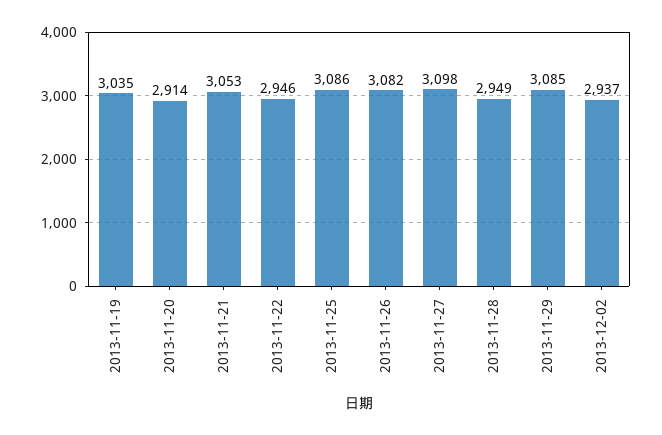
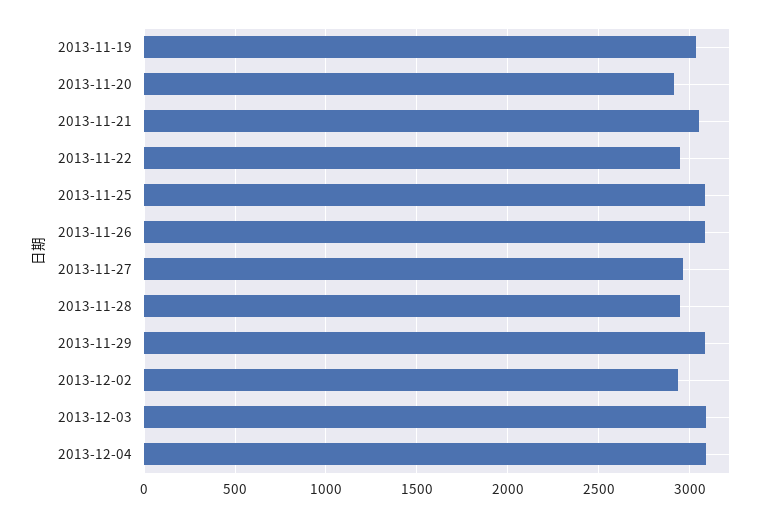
2013-11-27: 3098 -> 2950
2013-12-03: none -> 3100
2013-12-04: none -> 3100

